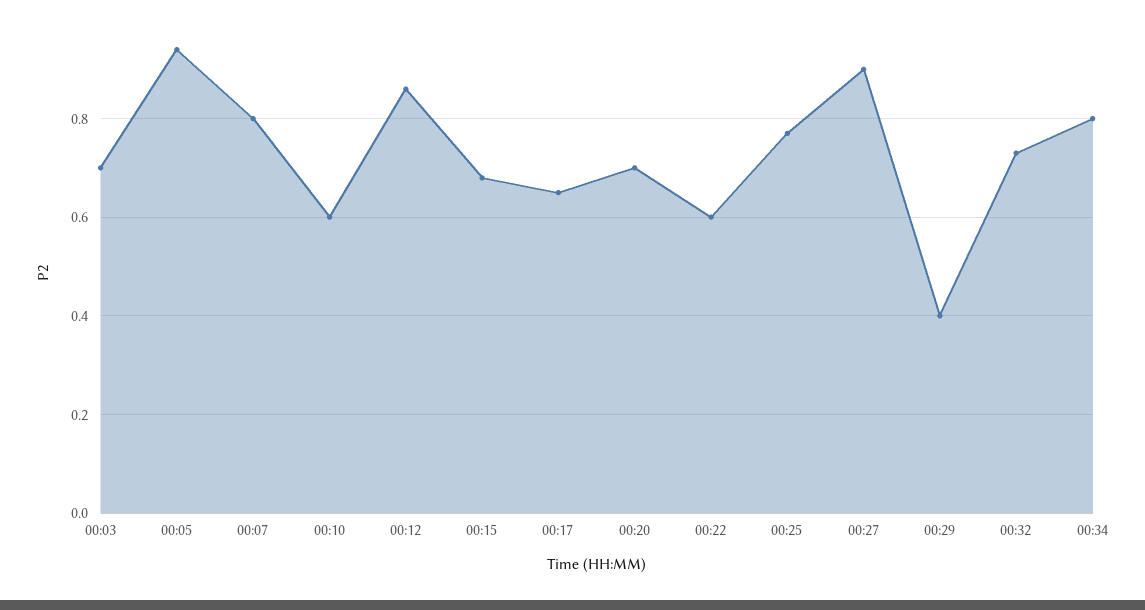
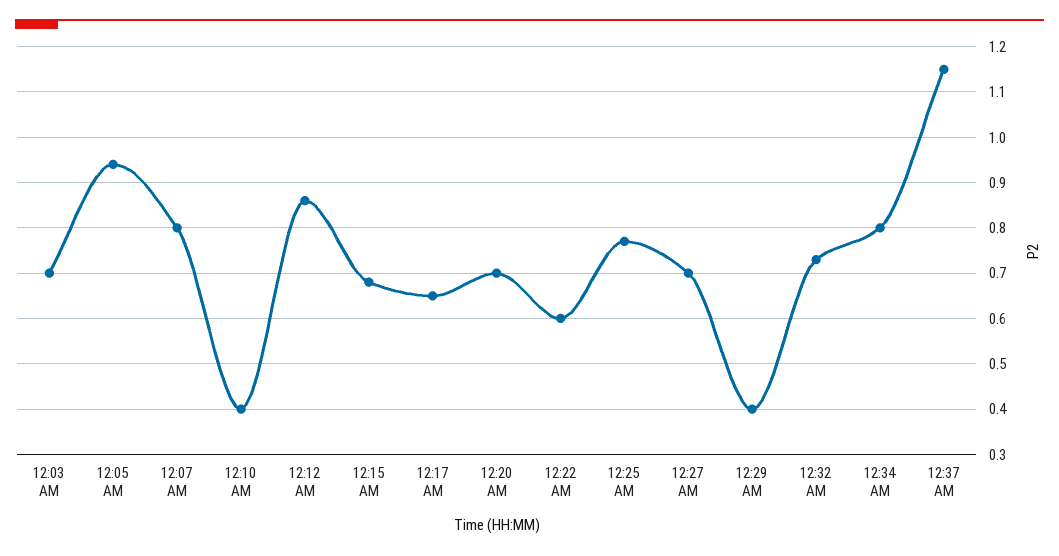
00:10: 0.6 -> 0.4
00:27: 0.9 -> 0.7
12:37 AM: none -> 1.15

